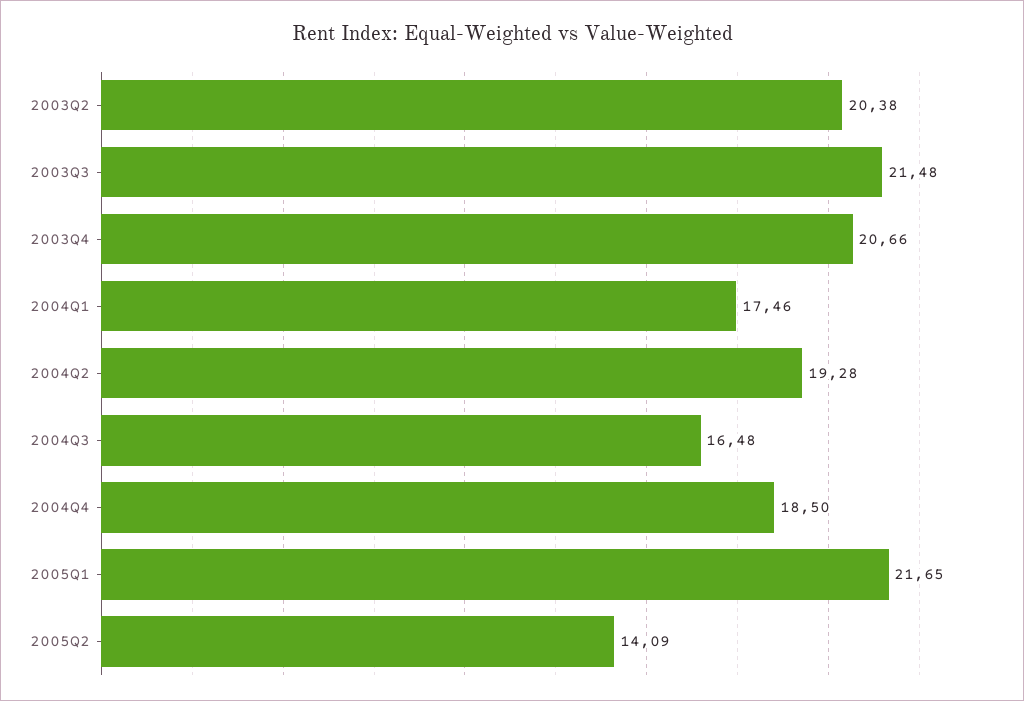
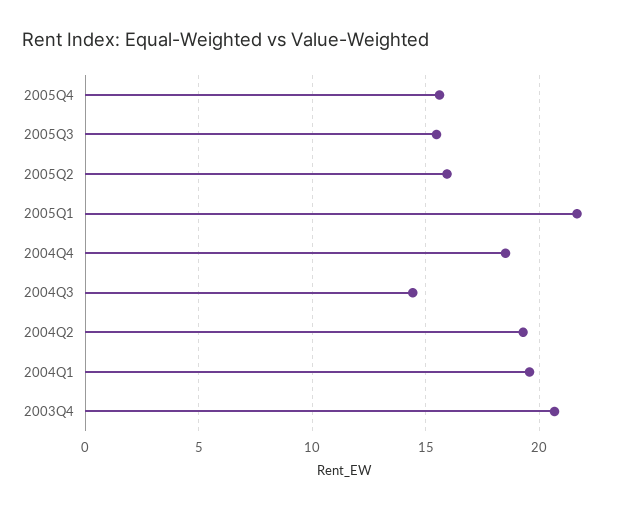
2003Q2: 20.38 -> none
2003Q3: 21.48 -> none
2004Q1: 17.46 -> 19.5
2004Q3: 16.48 -> 14.5
2005Q2: 14.09 -> 16
2005Q4: none -> 15.5
2005Q3: none -> 15.5

